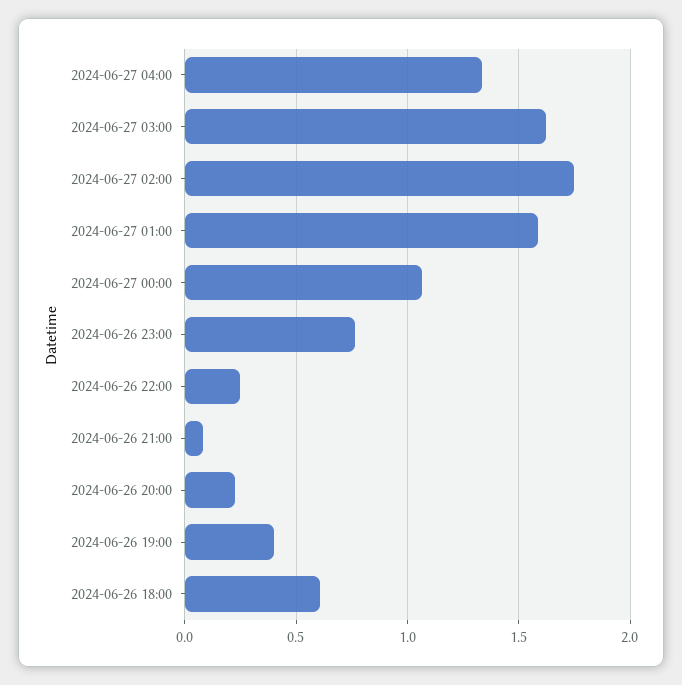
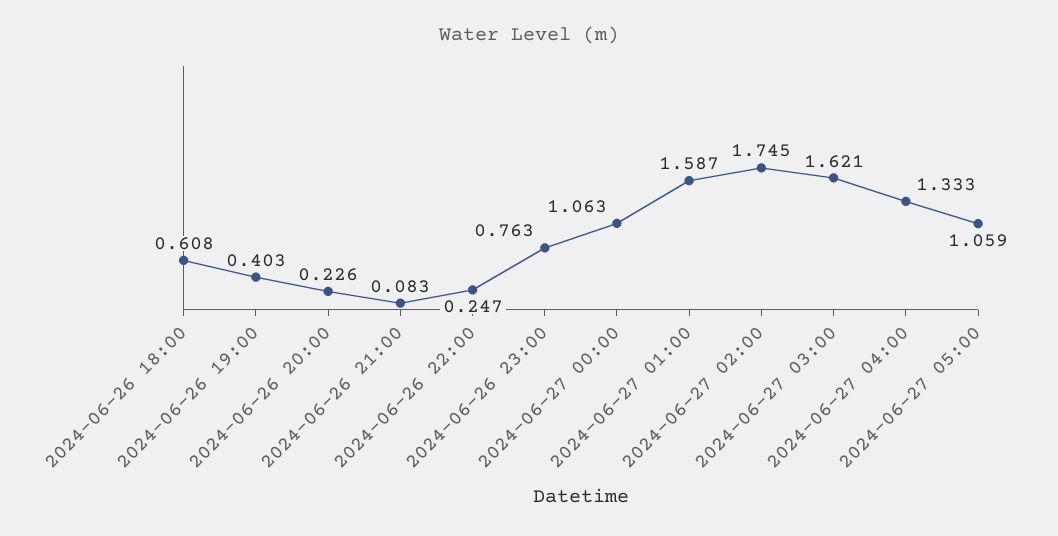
2024-06-27 05:00: none -> 1.059

